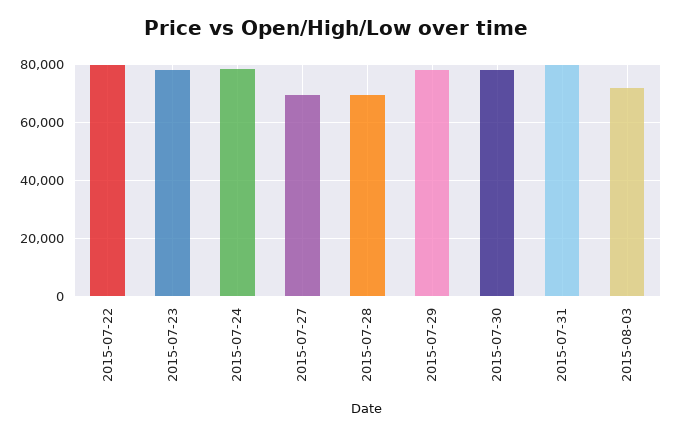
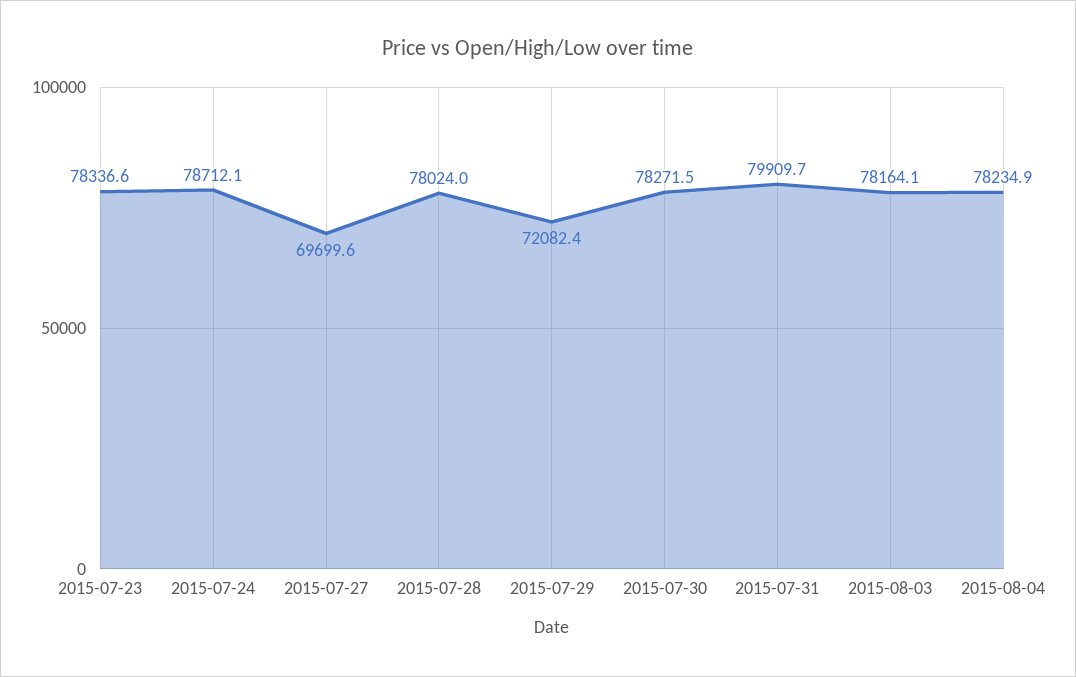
2015-07-22: 80000 -> none
2015-07-28: 70000 -> 78024
2015-07-29: 77500 -> 72082.4
2015-08-03: 72500 -> 78164.1
2015-08-04: none -> 78234.9

